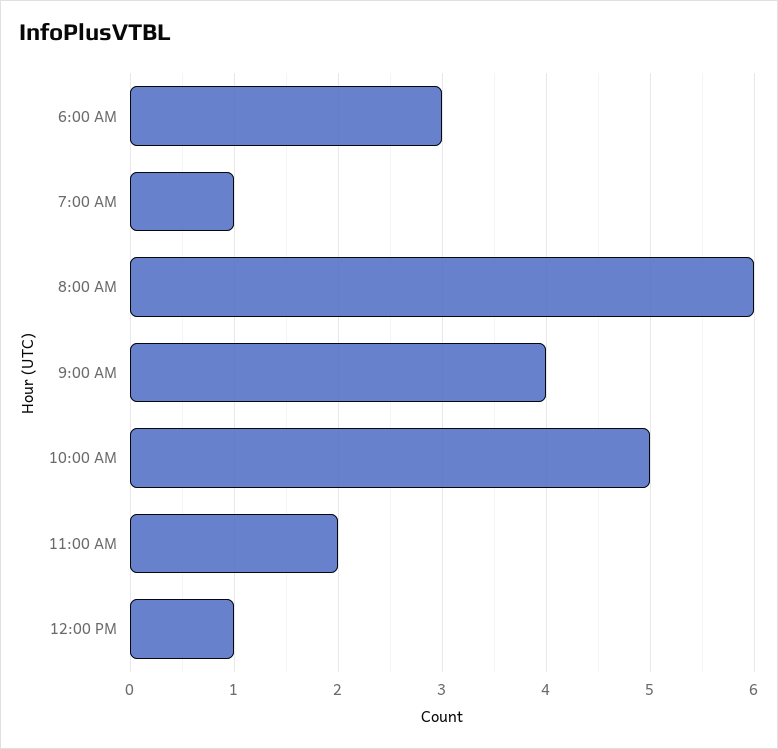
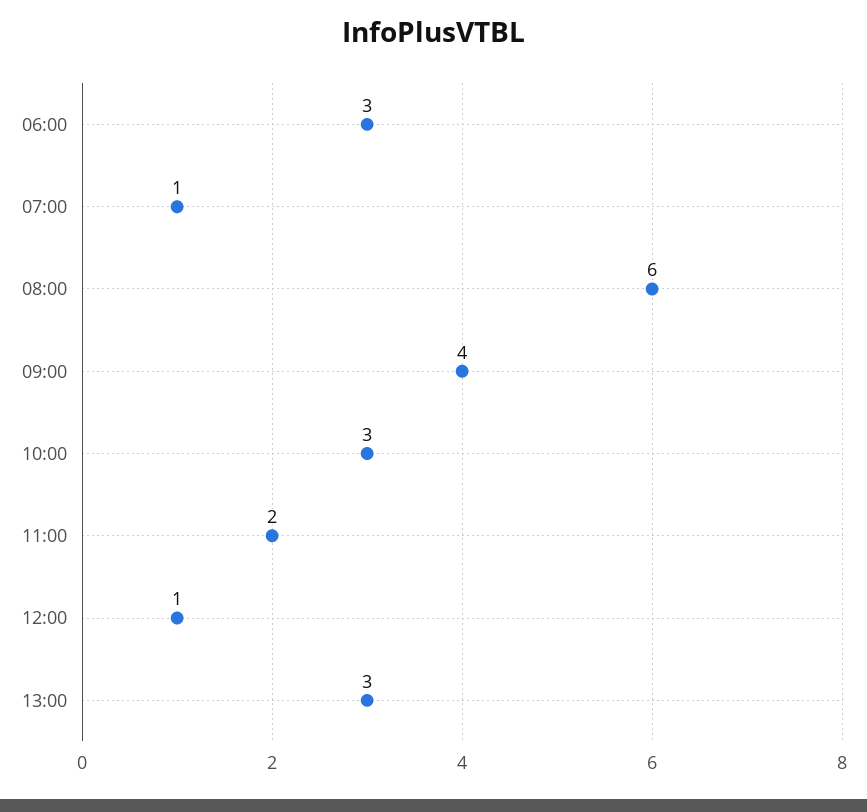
10:00 AM: 5 -> 3
13:00: none -> 3

